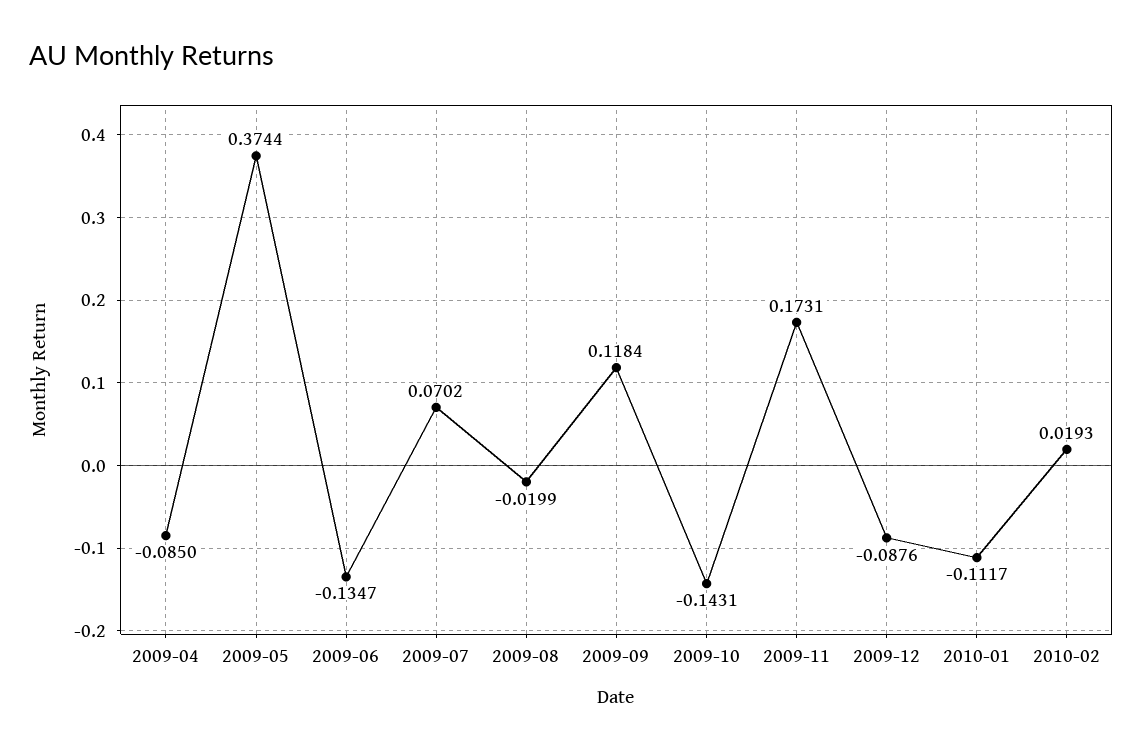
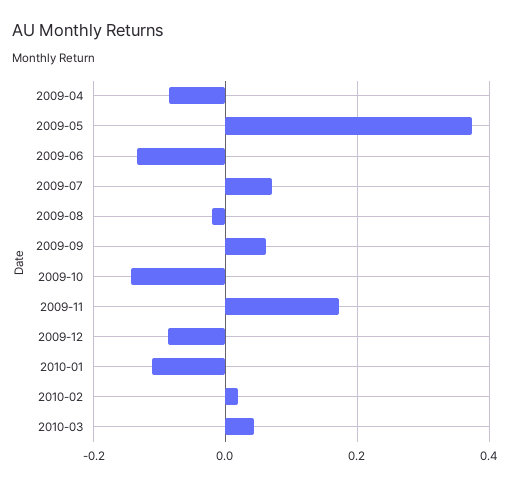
2009-09: 0.1184 -> 0.06
2010-03: none -> 0.04

